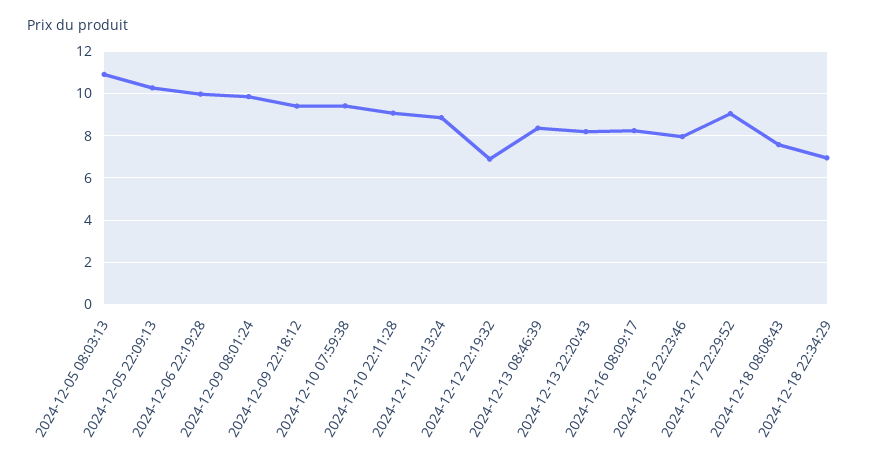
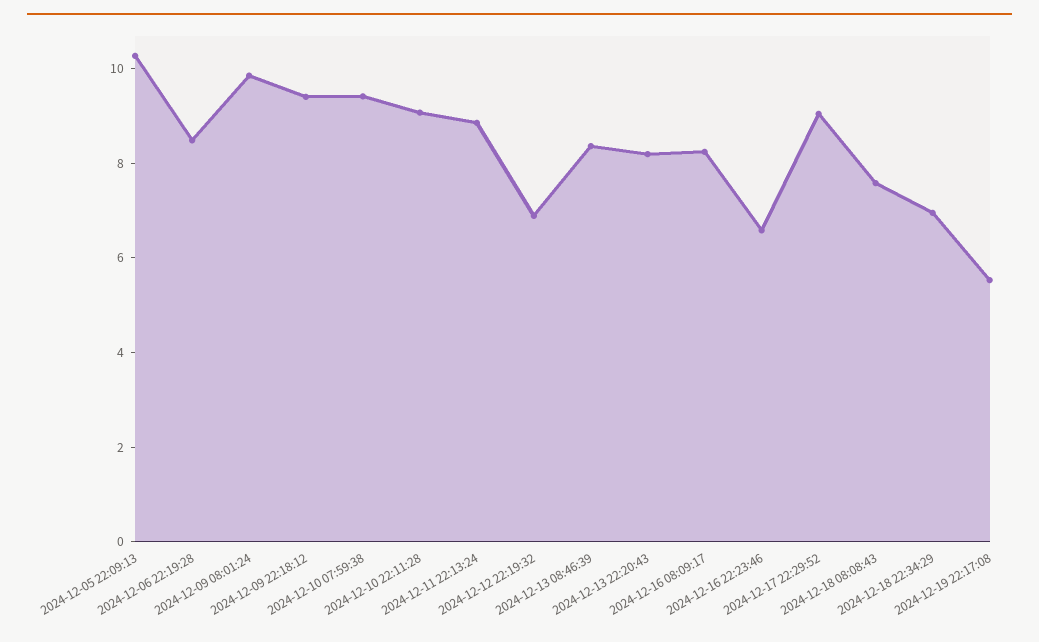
2024-12-05 08:03:13: 11 -> none
2024-12-06 22:19:28: 10 -> 8.5
2024-12-16 22:23:46: 8 -> 6.5
2024-12-19 22:17:08: none -> 5.5

